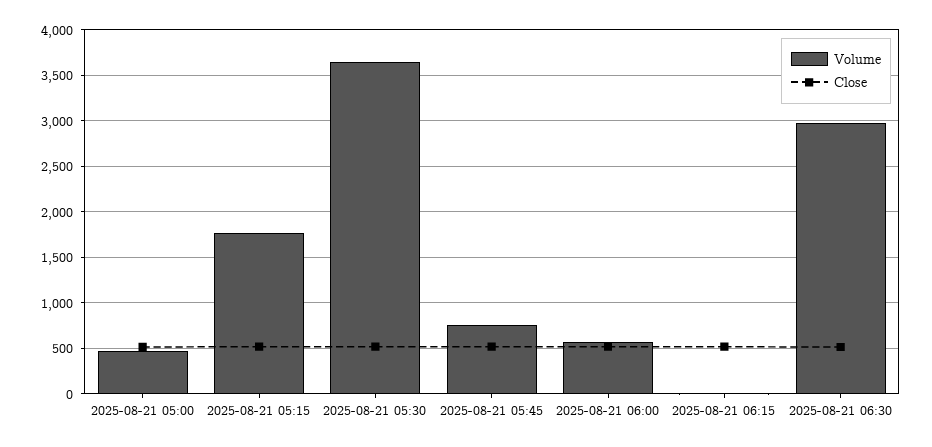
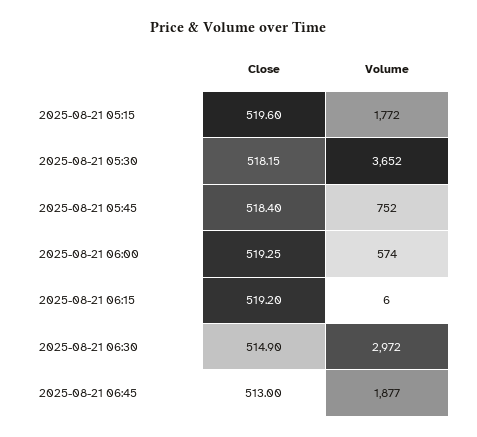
Volume, 2025-08-21 05:00: 500 -> none
Close, 2025-08-21 05:00: 500 -> none
Close, 2025-08-21 06:45: none -> 513
Volume, 2025-08-21 06:45: none -> 1877

